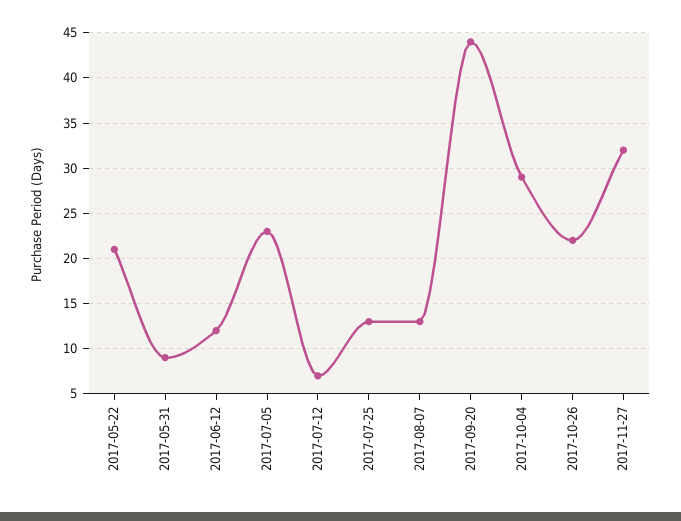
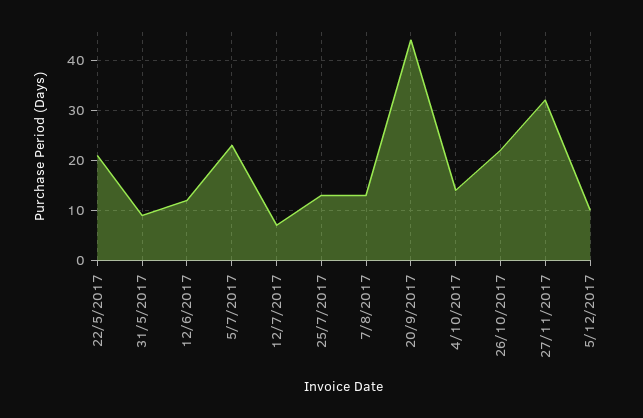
2017-10-04: 29 -> 15
5/12/2017: none -> 10

